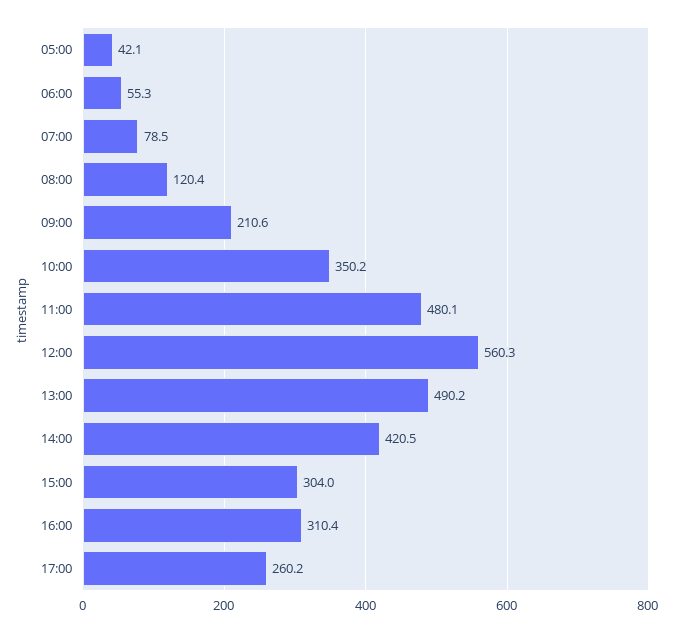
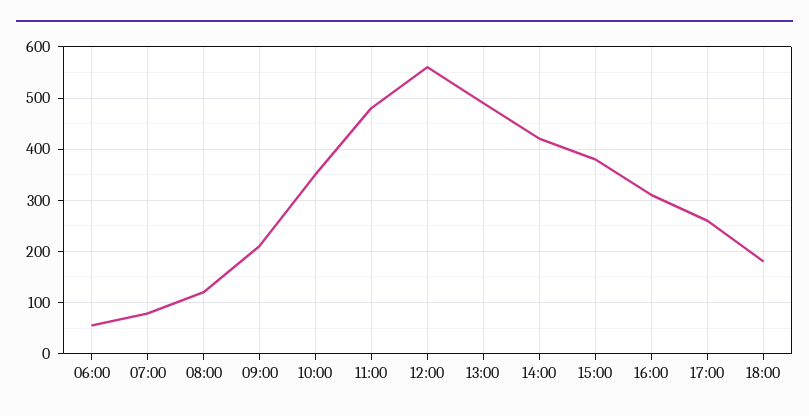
05:00: 42.1 -> none
15:00: 304 -> 380
18:00: none -> 180

